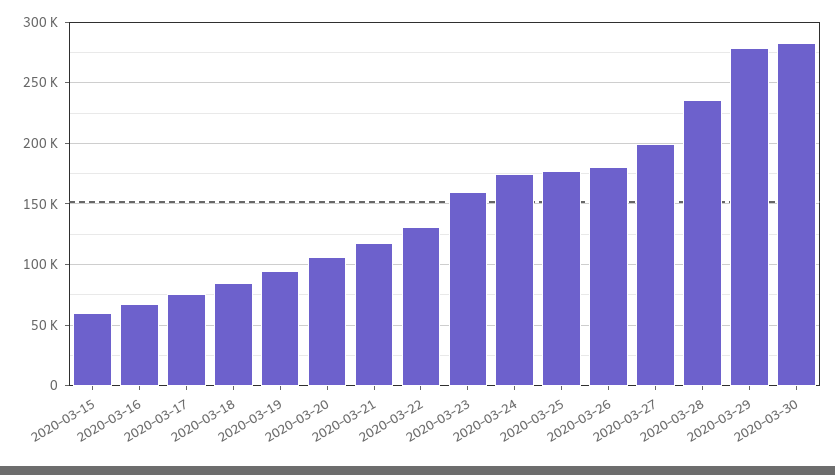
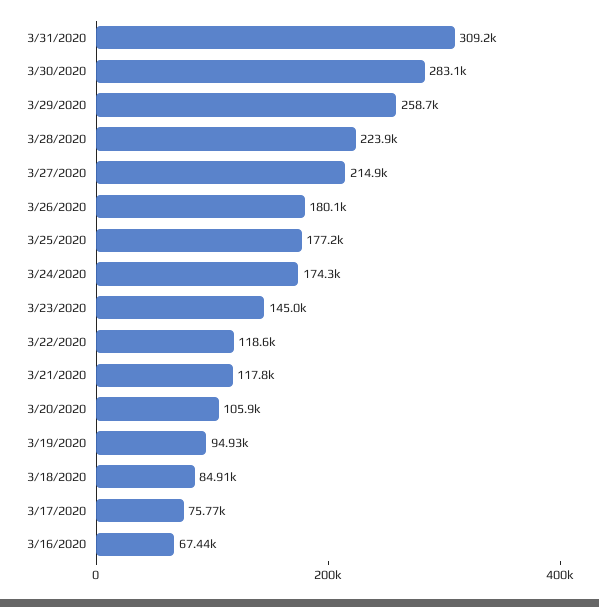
2020-03-15: 60000 -> none
2020-03-22: 130000 -> 118600
2020-03-23: 160000 -> 145000
2020-03-27: 200000 -> 214900
2020-03-28: 235000 -> 223900
2020-03-29: 280000 -> 258700
3/31/2020: none -> 309200

